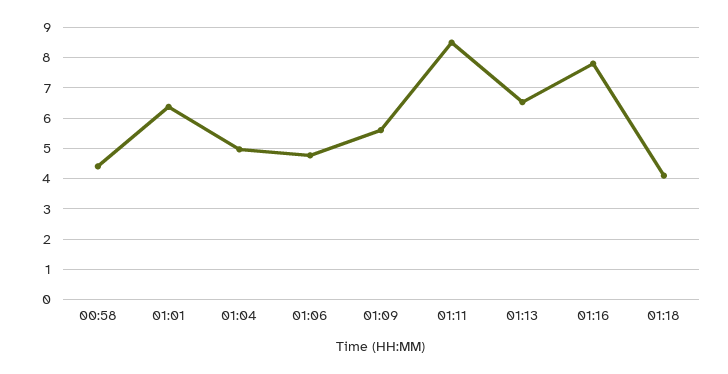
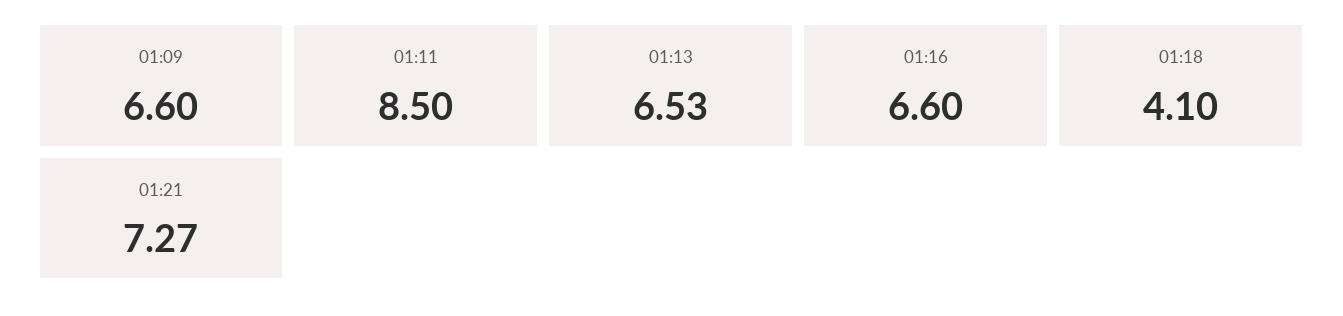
00:58: 4.4 -> none
01:01: 6.4 -> none
01:04: 5 -> none
01:06: 4.8 -> none
01:09: 5.6 -> 6.6
01:16: 7.8 -> 6.6
01:21: none -> 7.27

